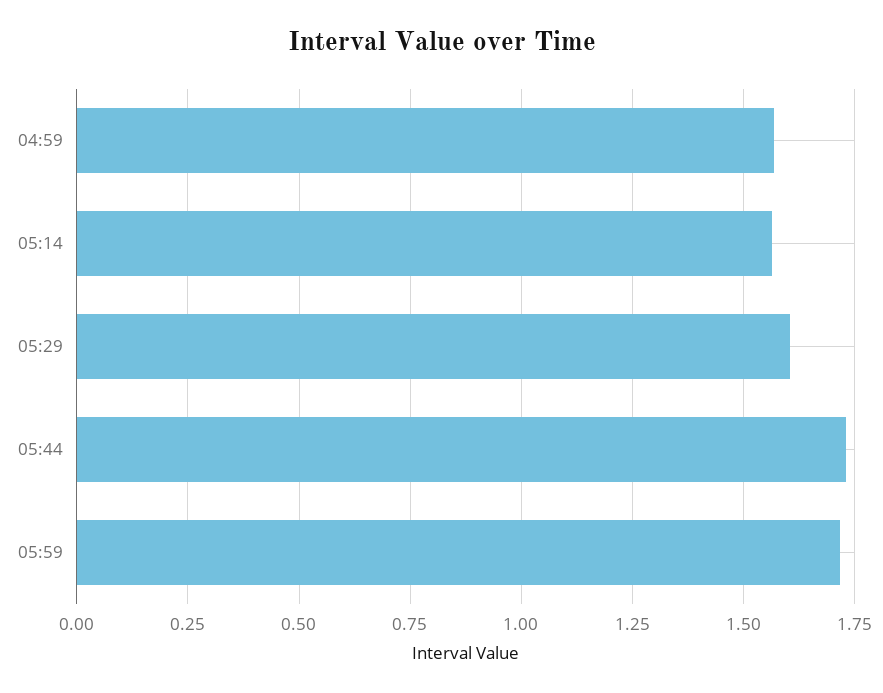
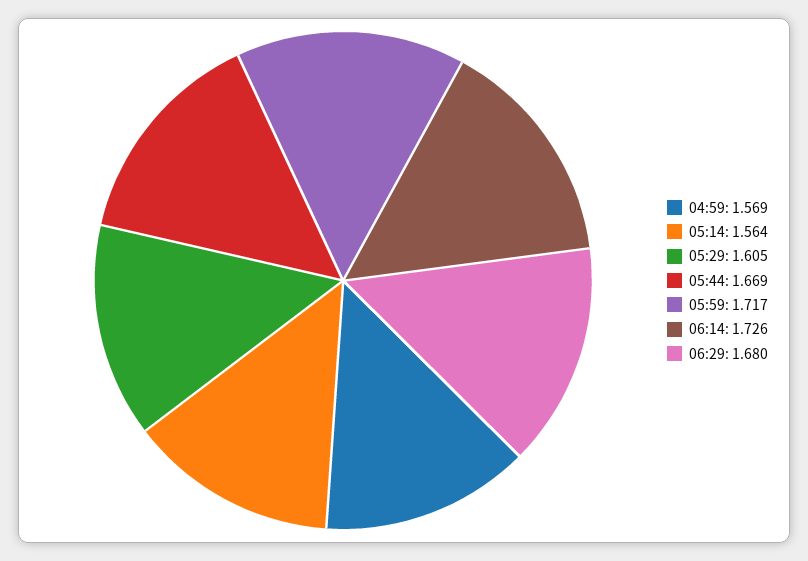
05:44: 1.725 -> 1.669
06:14: none -> 1.726
06:29: none -> 1.68

